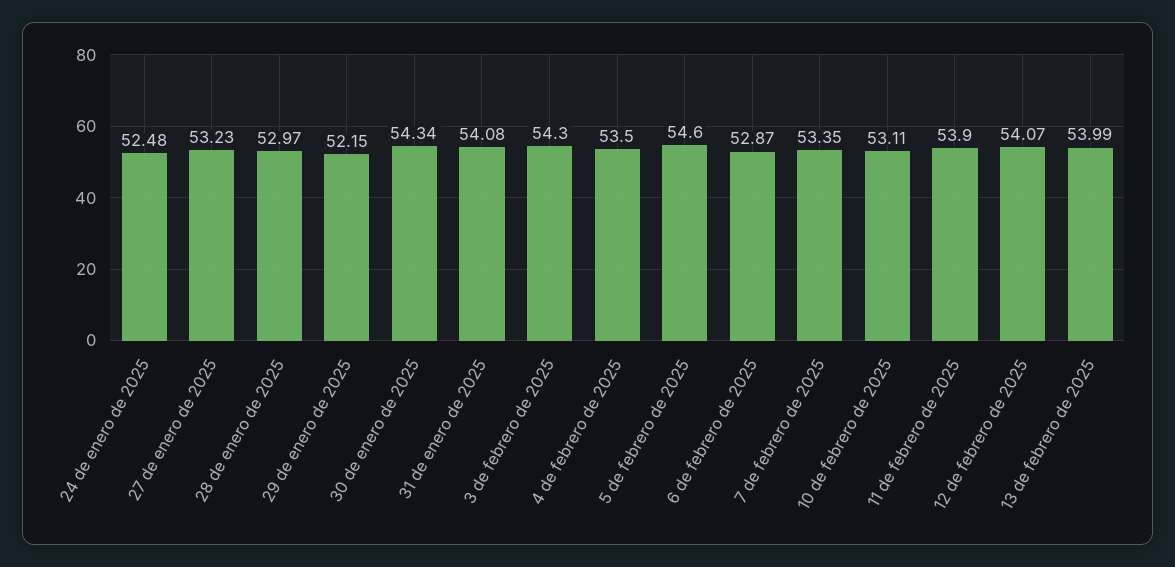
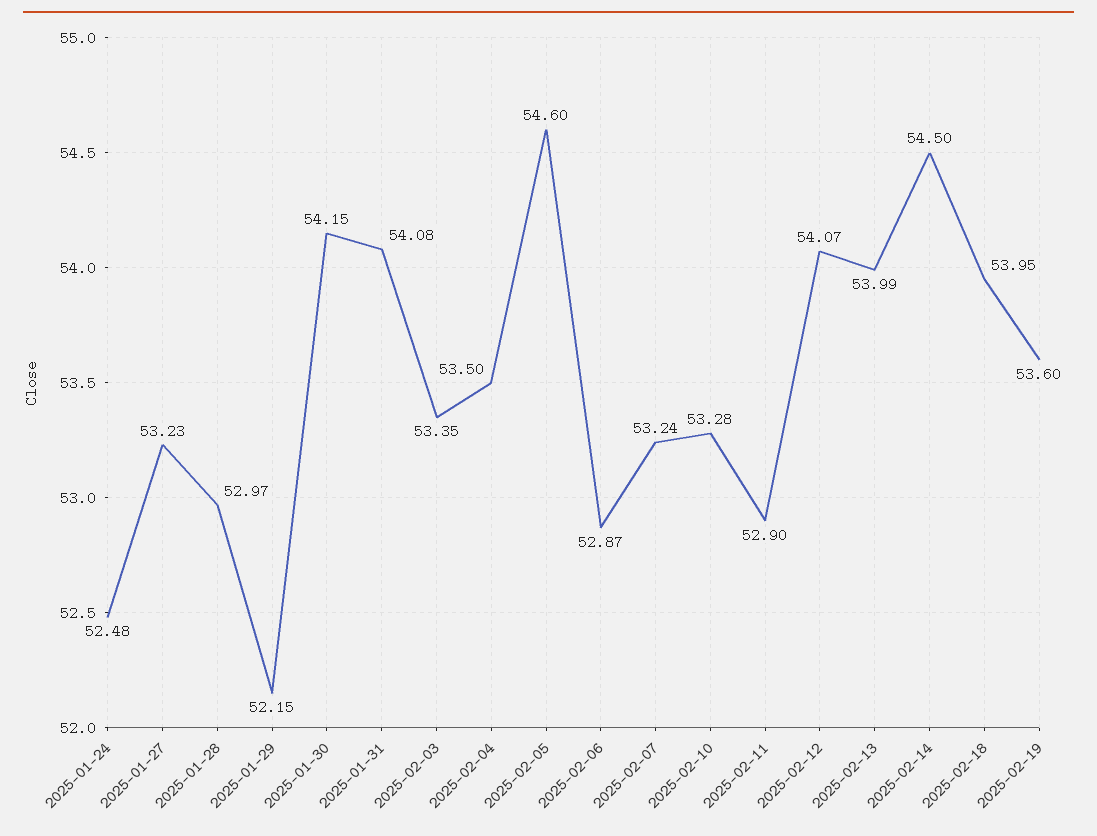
30 de enero de 2025: 54.34 -> 54.15
3 de febrero de 2025: 54.3 -> 53.35
7 de febrero de 2025: 53.35 -> 53.24
10 de febrero de 2025: 53.11 -> 53.28
11 de febrero de 2025: 53.9 -> 52.9
2025-02-14: none -> 54.5
2025-02-18: none -> 53.95
2025-02-19: none -> 53.6

